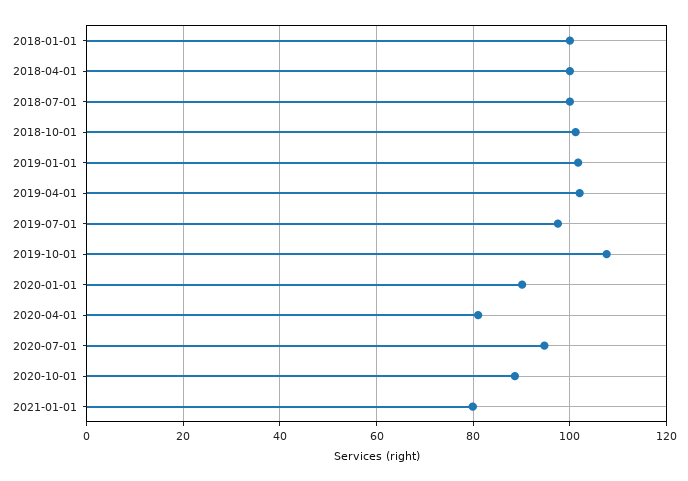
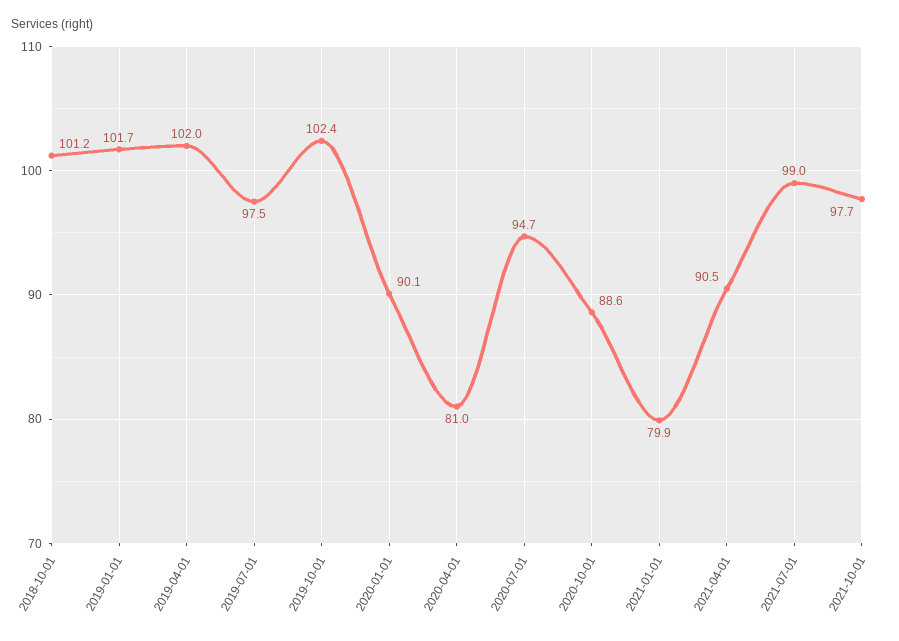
2018-01-01: 100 -> none
2018-04-01: 100 -> none
2018-07-01: 100 -> none
2019-10-01: 108 -> 102.4
2021-04-01: none -> 90.5
2021-07-01: none -> 99
2021-10-01: none -> 97.7

